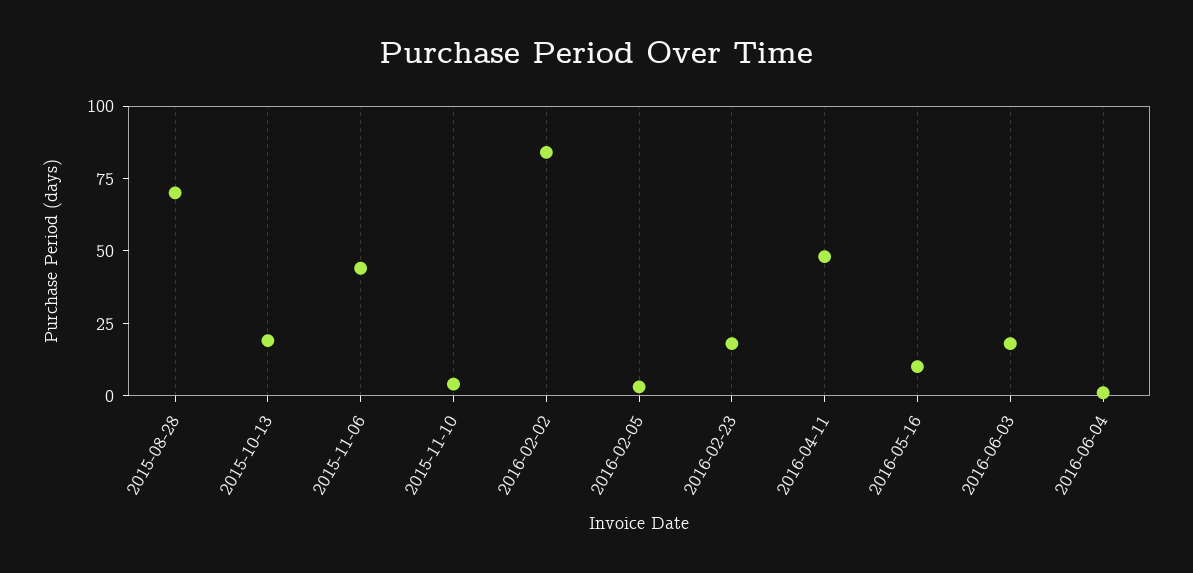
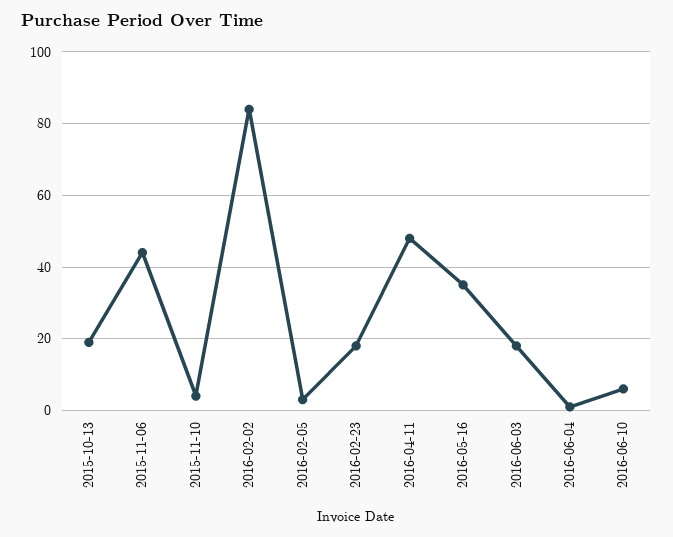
2015-08-28: 70 -> none
2016-05-16: 10 -> 35
2016-06-10: none -> 5

